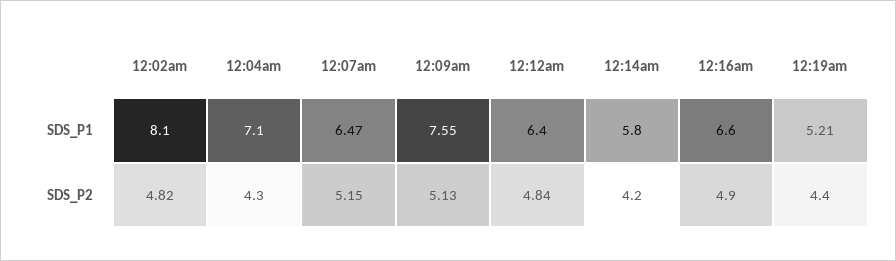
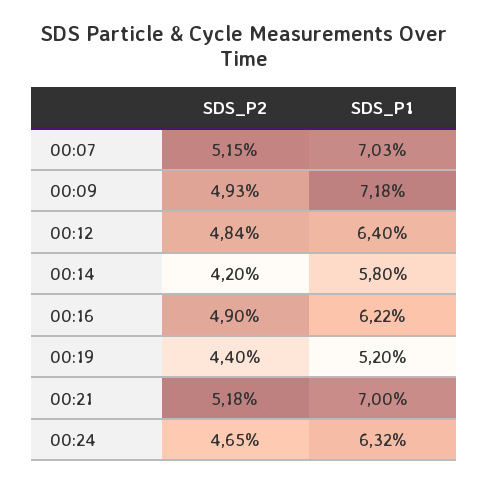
12:02am, SDS_P1: 8.1 -> none
12:04am, SDS_P1: 7.1 -> none
12:07am, SDS_P1: 6.47 -> 7.03
12:09am, SDS_P1: 7.55 -> 7.18
12:16am, SDS_P1: 6.6 -> 6.22
12:19am, SDS_P1: 5.21 -> 5.2
12:02am, SDS_P2: 4.82 -> none
12:04am, SDS_P2: 4.3 -> none
12:09am, SDS_P2: 5.13 -> 4.93
00:21, SDS_P2: none -> 5.18
00:21, SDS_P1: none -> 7
00:24, SDS_P2: none -> 4.65
00:24, SDS_P1: none -> 6.32

